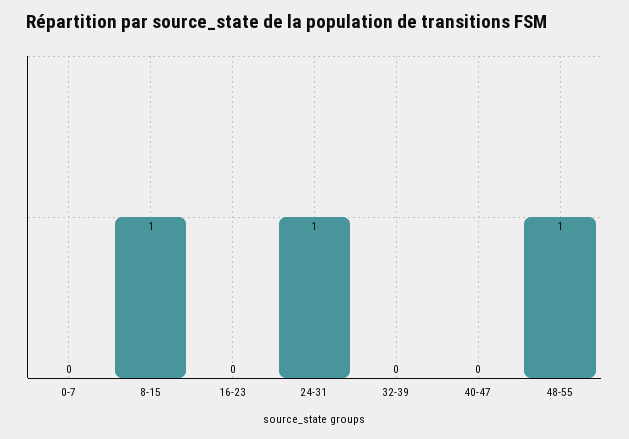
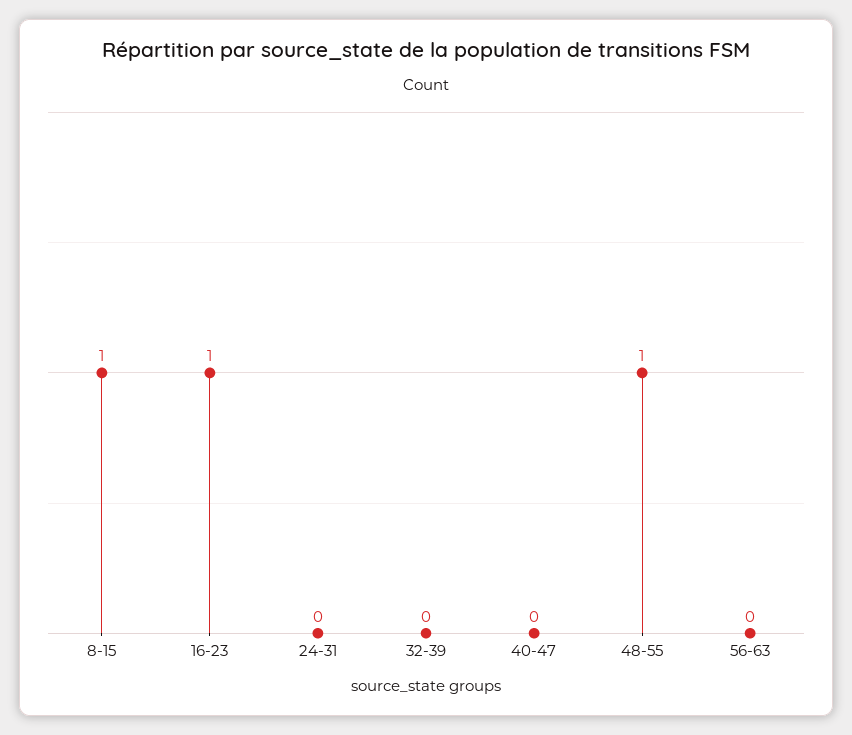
0-7: 0 -> none
16-23: 0 -> 1
24-31: 1 -> 0
56-63: none -> 0

